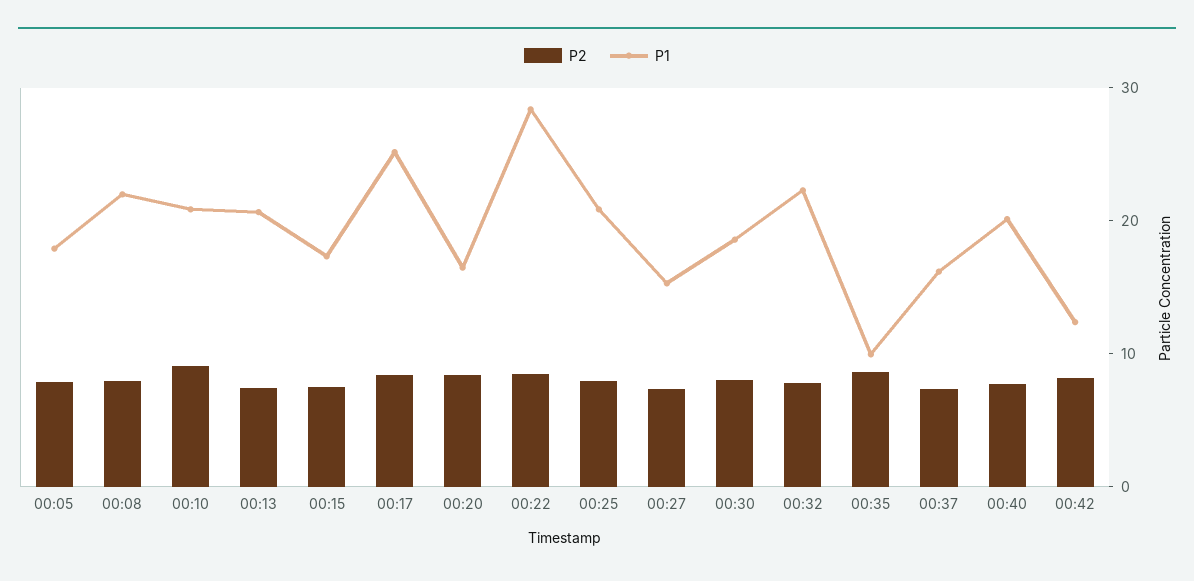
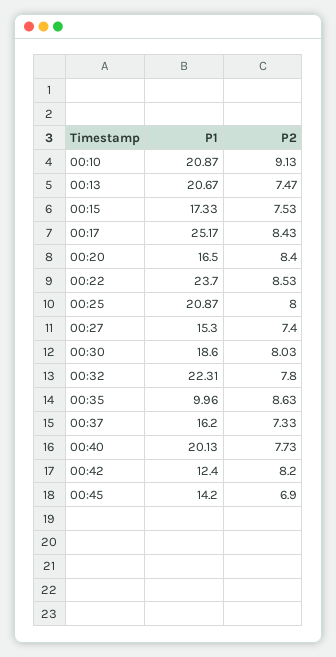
P2, 00:05: 8 -> none
P1, 00:05: 18 -> none
P2, 00:08: 8 -> none
P1, 00:08: 22 -> none
P1, 00:22: 28 -> 23.7
P1, 00:45: none -> 14.2
P2, 00:45: none -> 6.9

